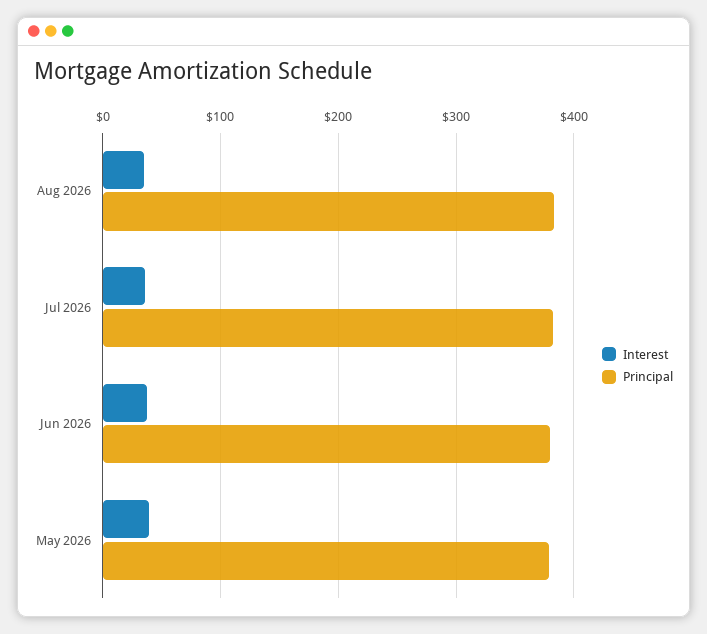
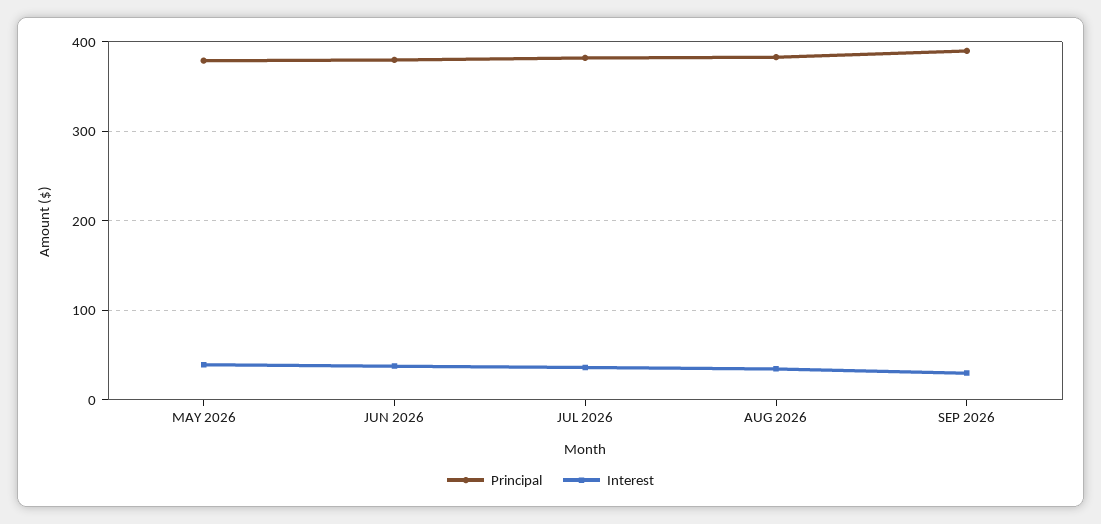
Principal, SEP 2026: none -> 390
Interest, SEP 2026: none -> 30

